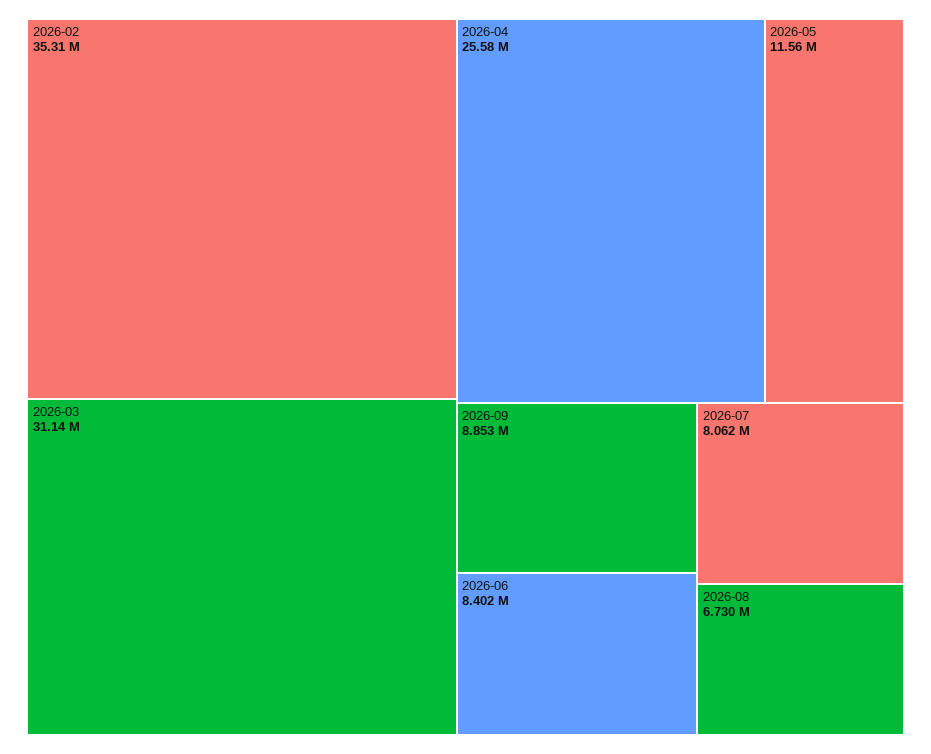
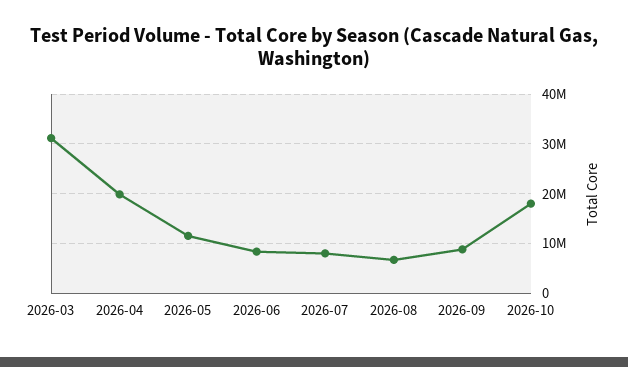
2026-02: 35310000 -> none
2026-04: 25580000 -> 20000000
2026-10: none -> 18000000

